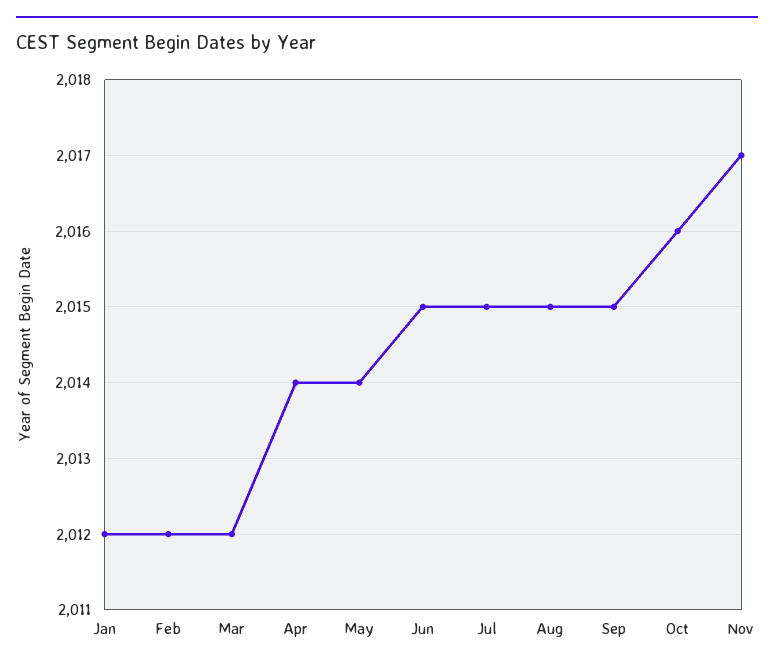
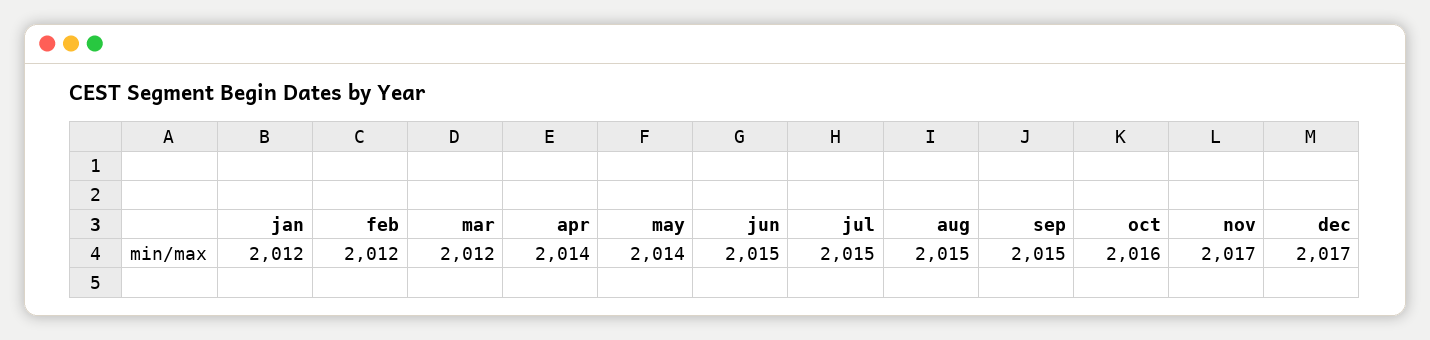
dec: none -> 2017

